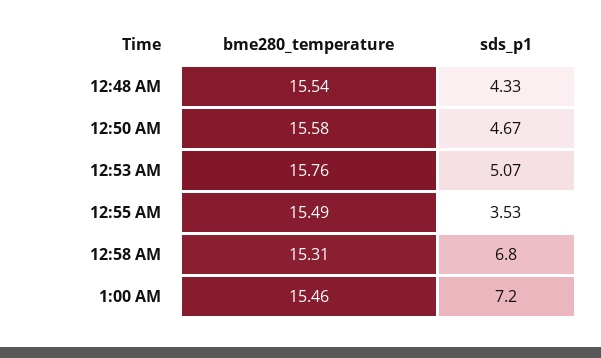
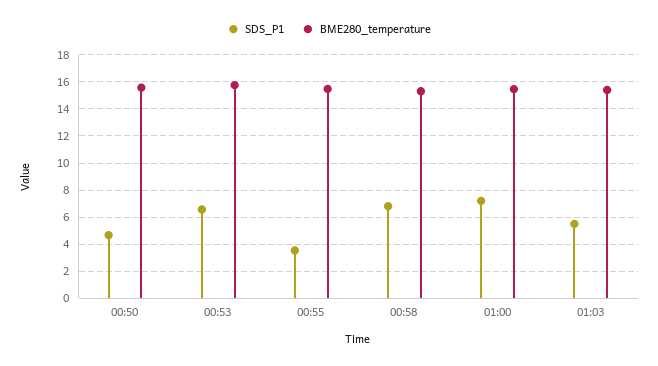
bme280_temperature, 12:48 AM: 15.54 -> none
sds_p1, 12:48 AM: 4.33 -> none
sds_p1, 12:53 AM: 5.07 -> 6.5
sds_p1, 01:03: none -> 5.5
bme280_temperature, 01:03: none -> 15.5

